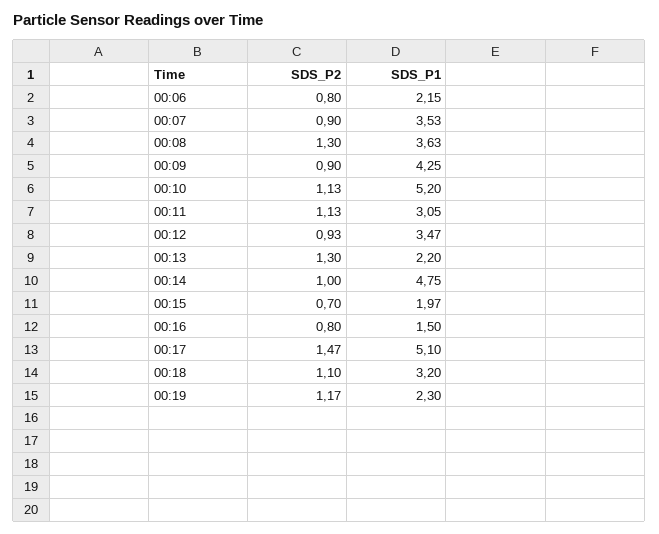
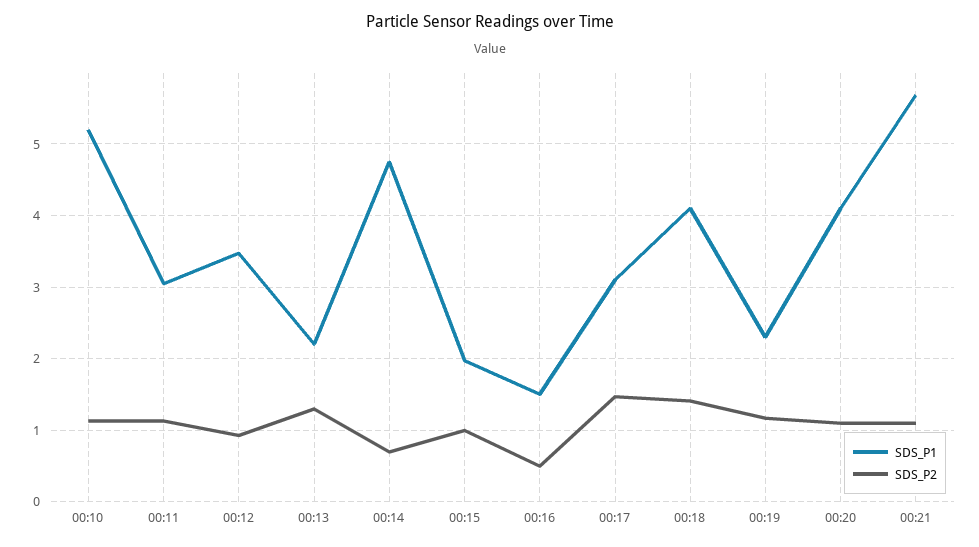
SDS_P2, 00:06: 0.8 -> none
SDS_P1, 00:06: 2.15 -> none
SDS_P2, 00:07: 0.9 -> none
SDS_P1, 00:07: 3.53 -> none
SDS_P2, 00:08: 1.3 -> none
SDS_P1, 00:08: 3.63 -> none
SDS_P2, 00:09: 0.9 -> none
SDS_P1, 00:09: 4.25 -> none
SDS_P2, 00:14: 1 -> 0.7
SDS_P2, 00:15: 0.7 -> 1
SDS_P2, 00:16: 0.8 -> 0.5
SDS_P1, 00:17: 5.1 -> 3.1
SDS_P2, 00:18: 1.1 -> 1.4
SDS_P1, 00:18: 3.2 -> 4.1
SDS_P1, 00:20: none -> 4.1
SDS_P2, 00:20: none -> 1.1
SDS_P1, 00:21: none -> 5.7
SDS_P2, 00:21: none -> 1.1

